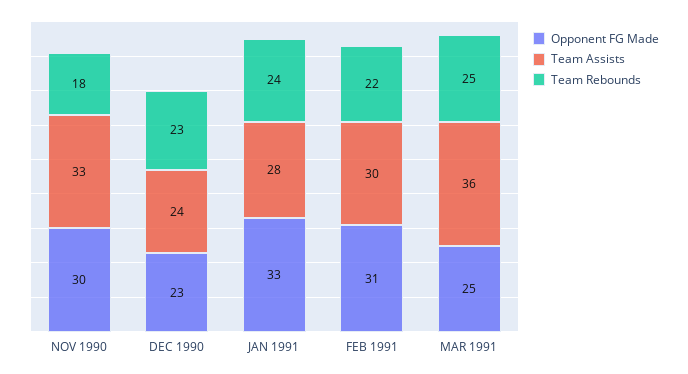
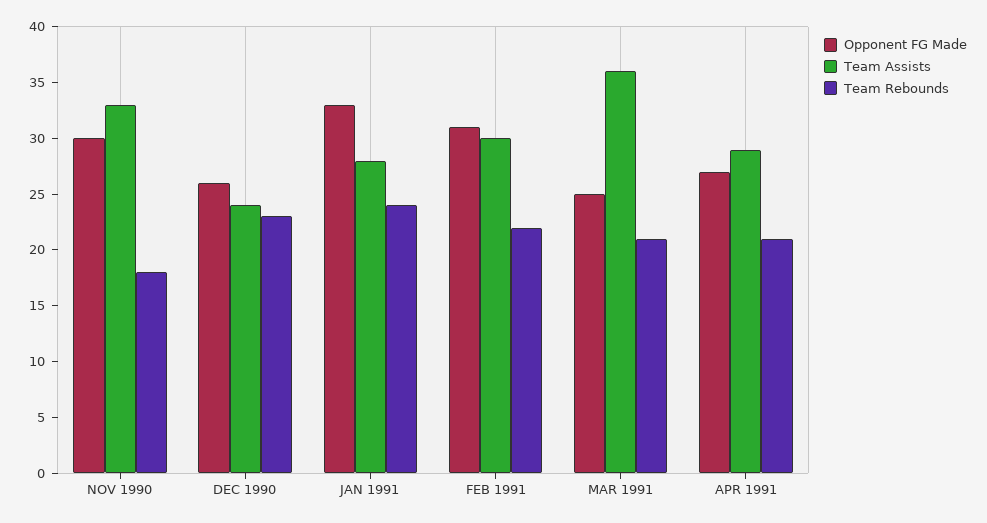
Opponent FG Made, DEC 1990: 23 -> 26
Team Rebounds, MAR 1991: 25 -> 21
Opponent FG Made, APR 1991: none -> 27
Team Assists, APR 1991: none -> 29
Team Rebounds, APR 1991: none -> 21

